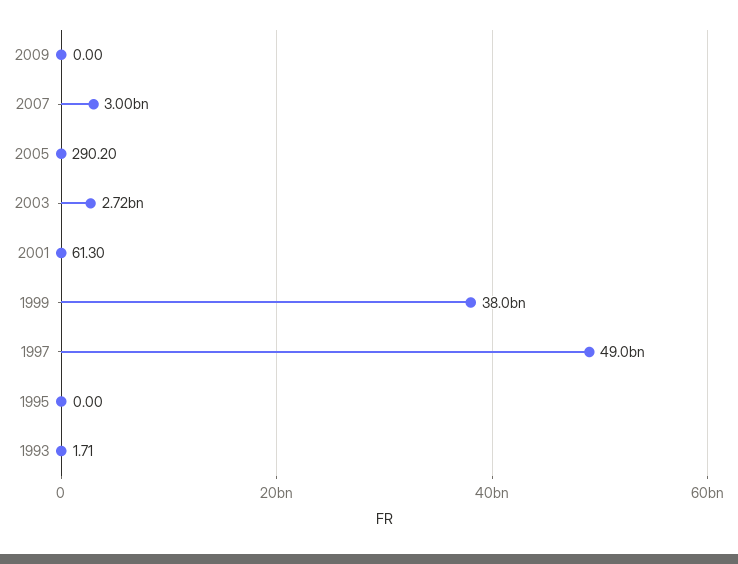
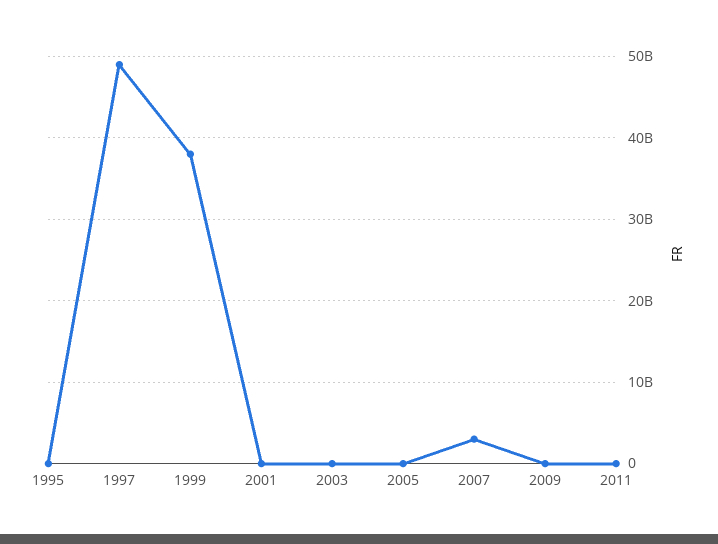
2003: 2720000000 -> 0
1993: 1.71 -> none
2011: none -> 0

